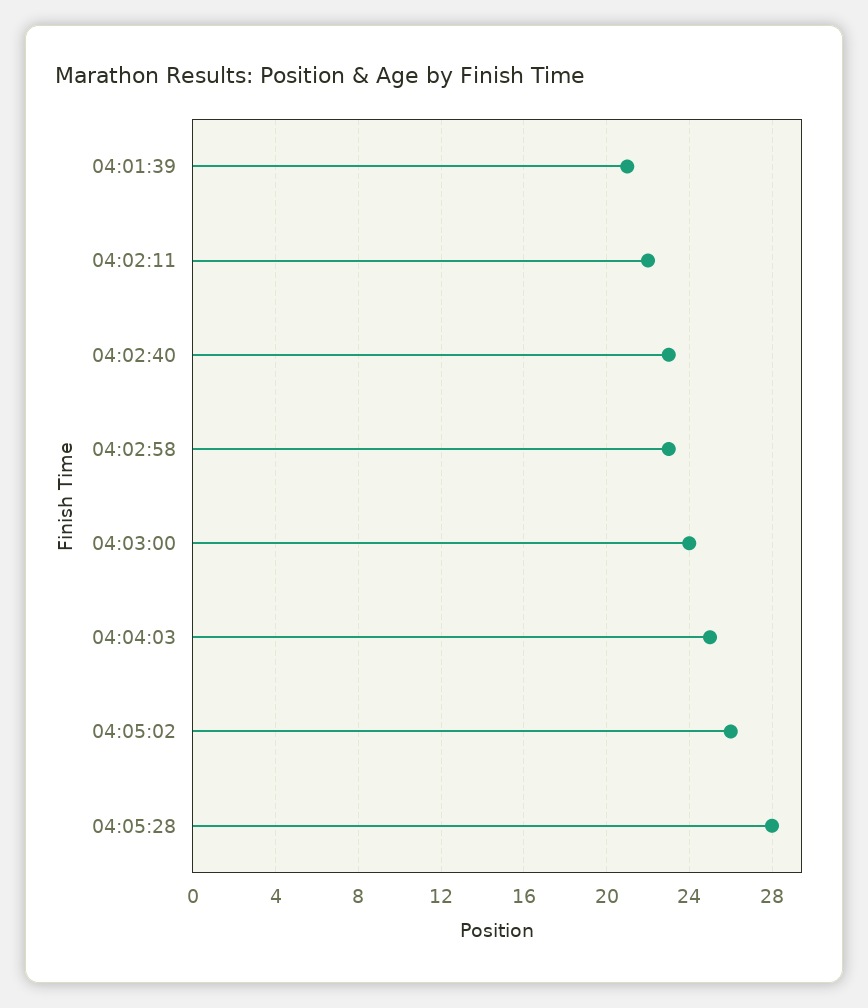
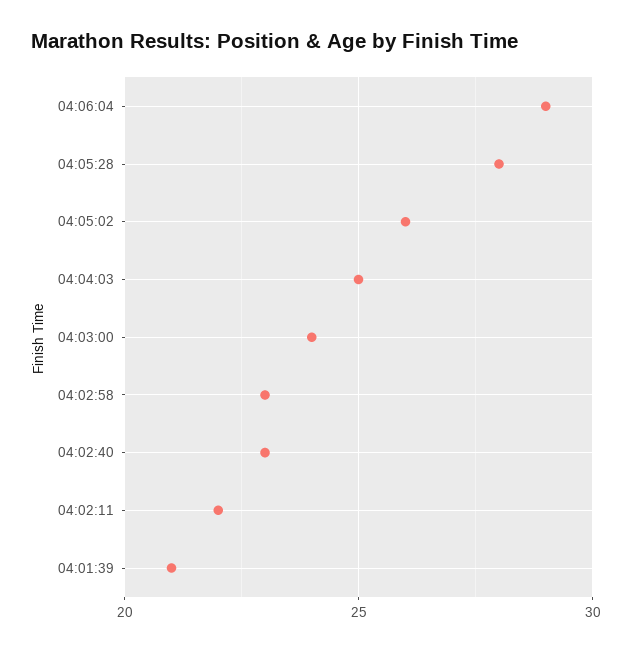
04:06:04: none -> 29

